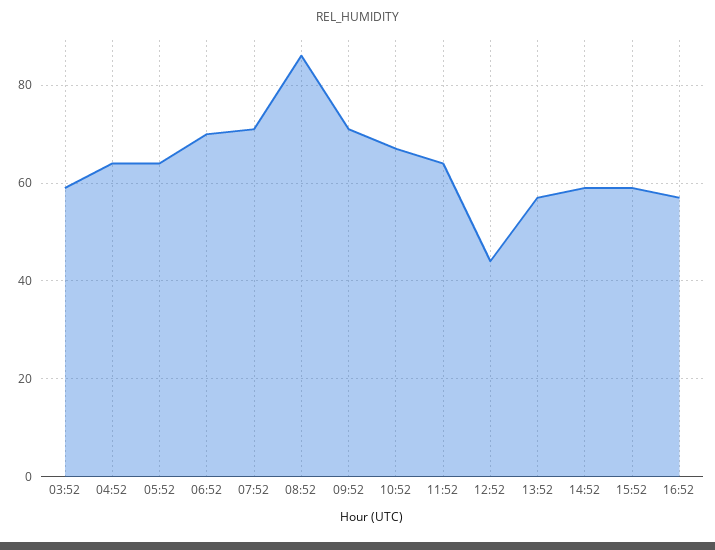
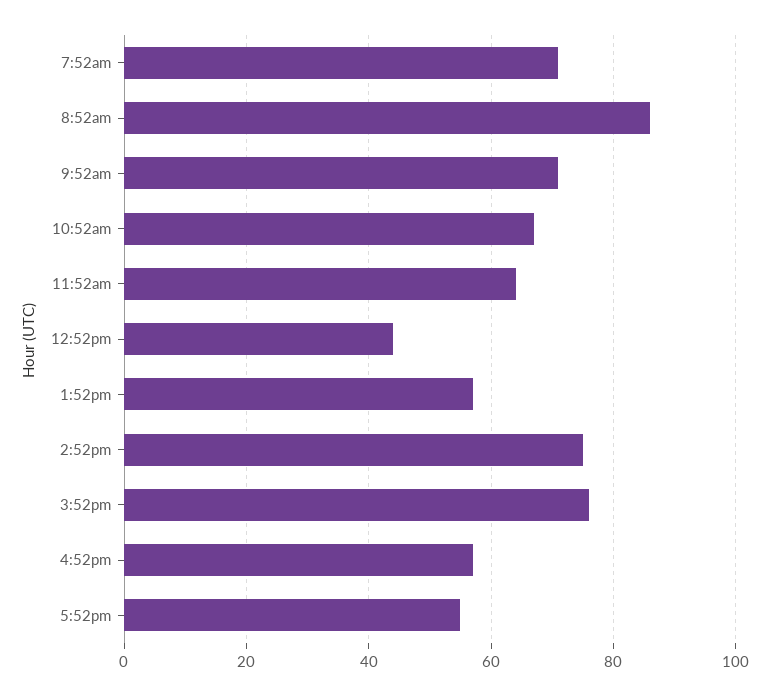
03:52: 60 -> none
04:52: 65 -> none
05:52: 65 -> none
06:52: 70 -> none
14:52: 60 -> 75
15:52: 60 -> 75
5:52pm: none -> 55

